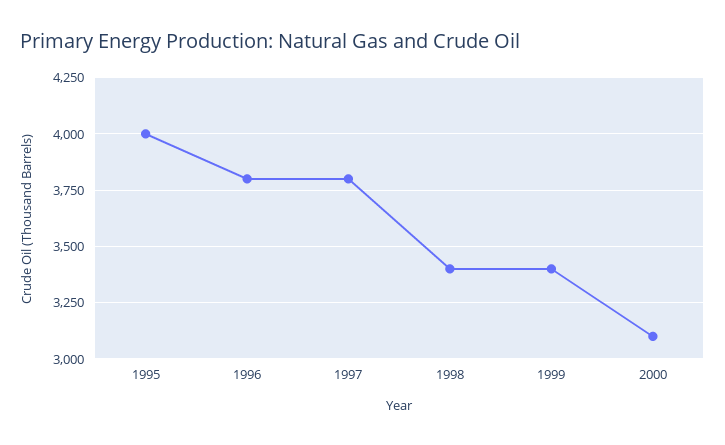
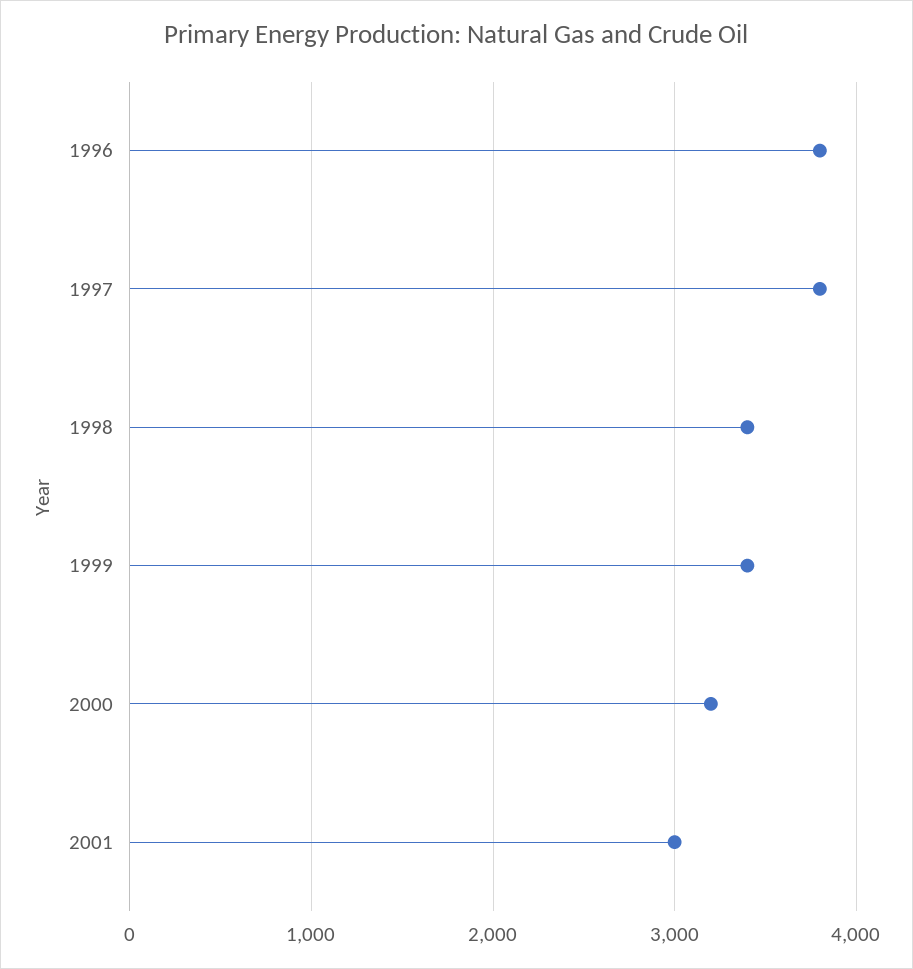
1995: 4000 -> none
2000: 3100 -> 3200
2001: none -> 3000

